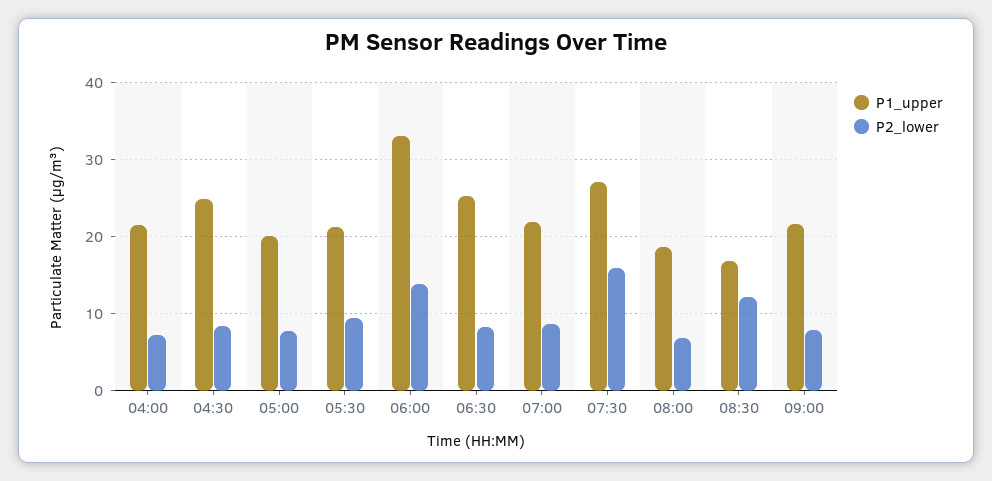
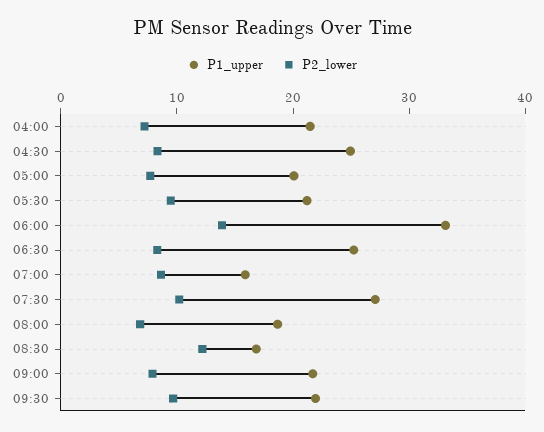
P1_upper, 07:00: 22 -> 16
P2_lower, 07:30: 16 -> 10
P1_upper, 09:30: none -> 22
P2_lower, 09:30: none -> 10

